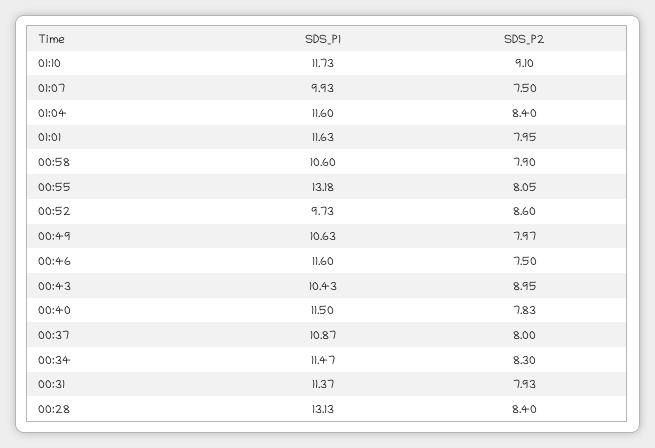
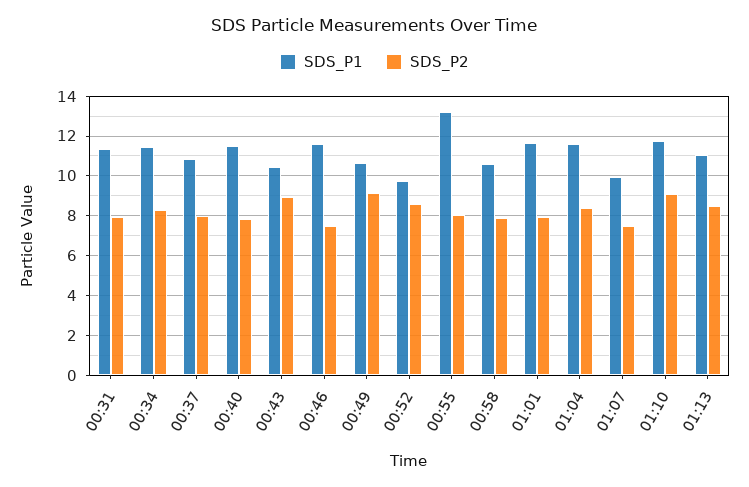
SDS_P2, 00:49: 7.97 -> 9
SDS_P1, 00:28: 13.13 -> none
SDS_P2, 00:28: 8.4 -> none
SDS_P1, 01:13: none -> 11
SDS_P2, 01:13: none -> 8.5

